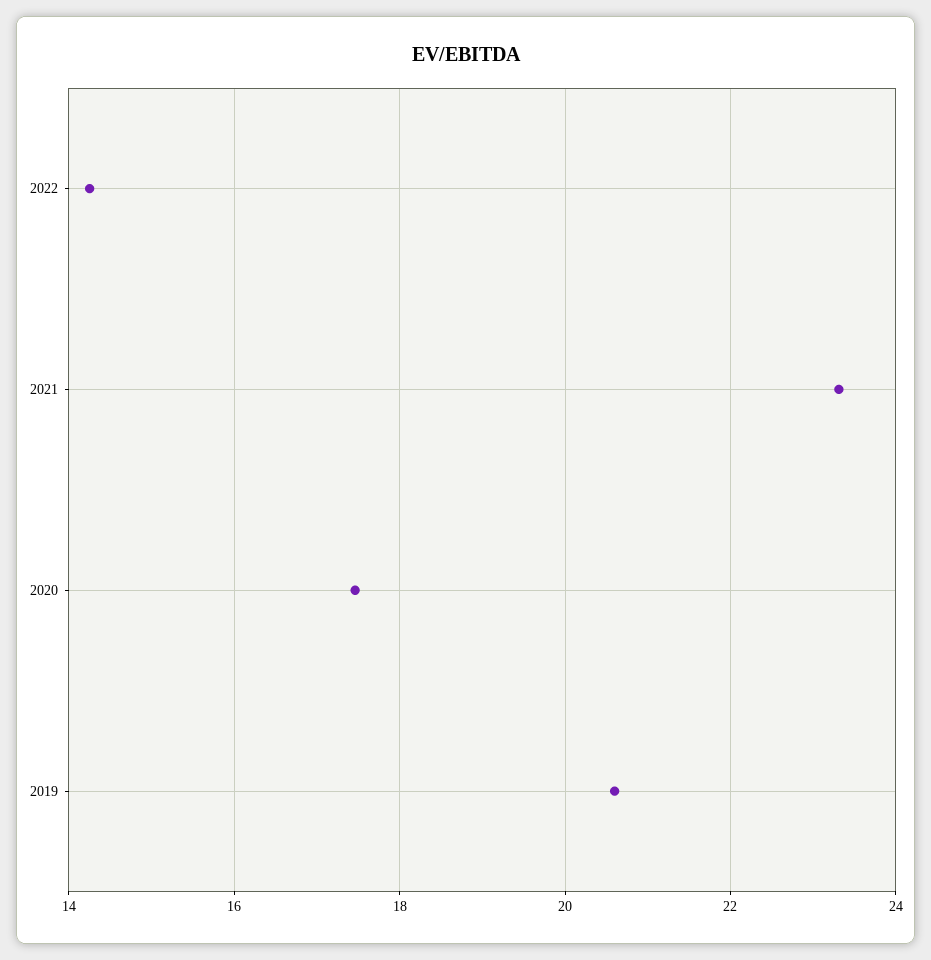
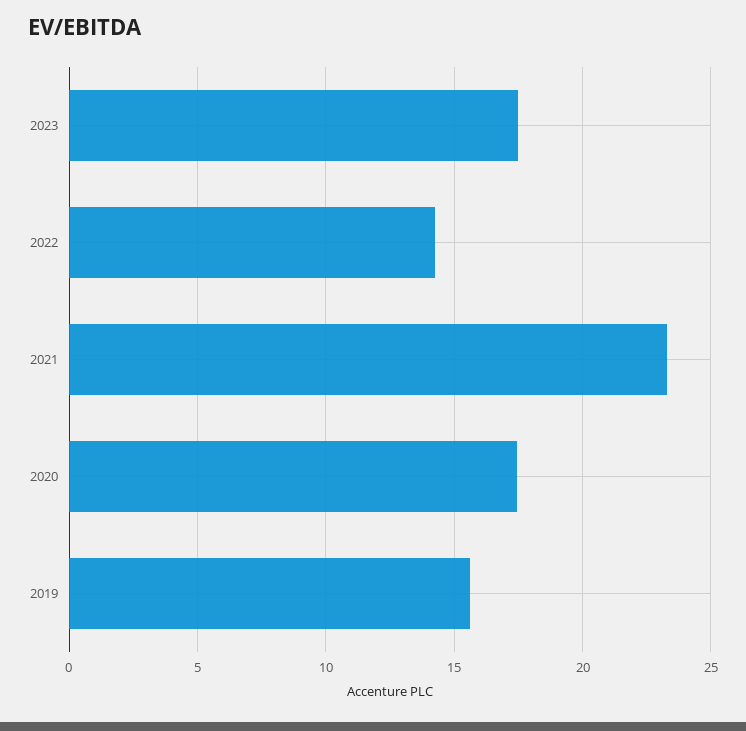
2019: 20.6 -> 15.5
2023: none -> 17.5

